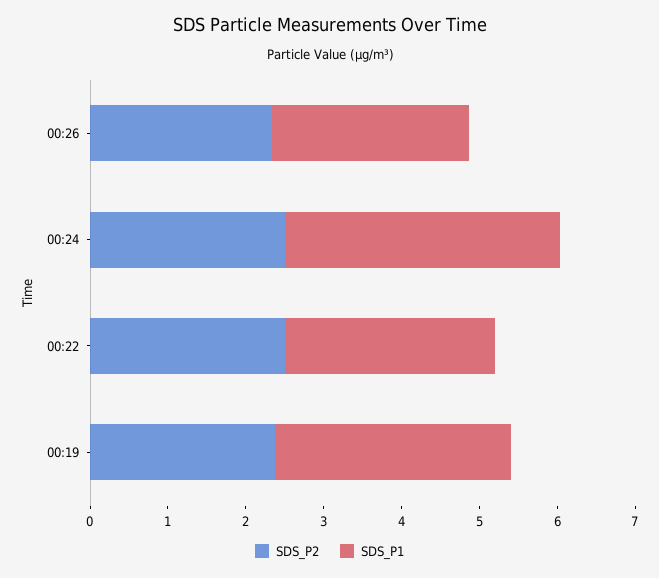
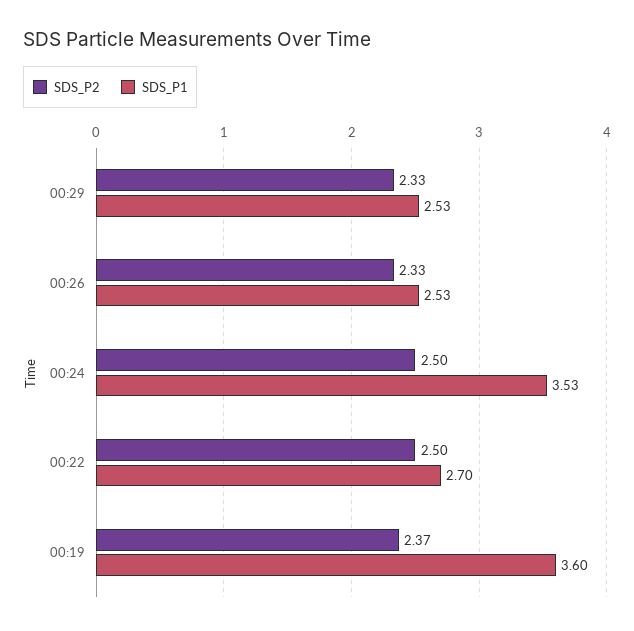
SDS_P1, 00:19: 3 -> 3.6
SDS_P2, 00:29: none -> 2.33
SDS_P1, 00:29: none -> 2.53

